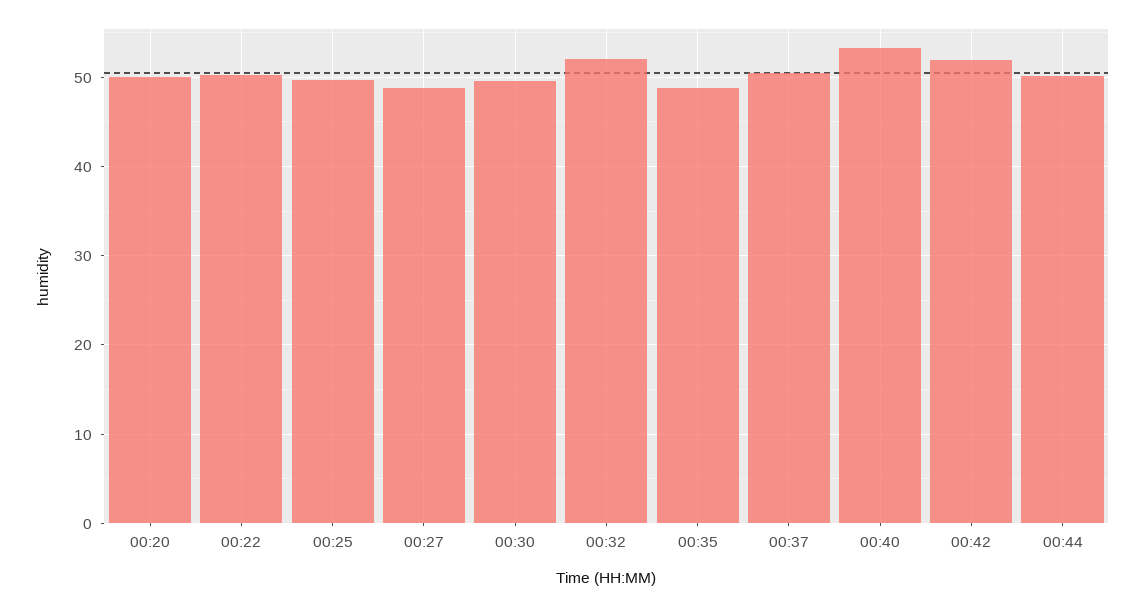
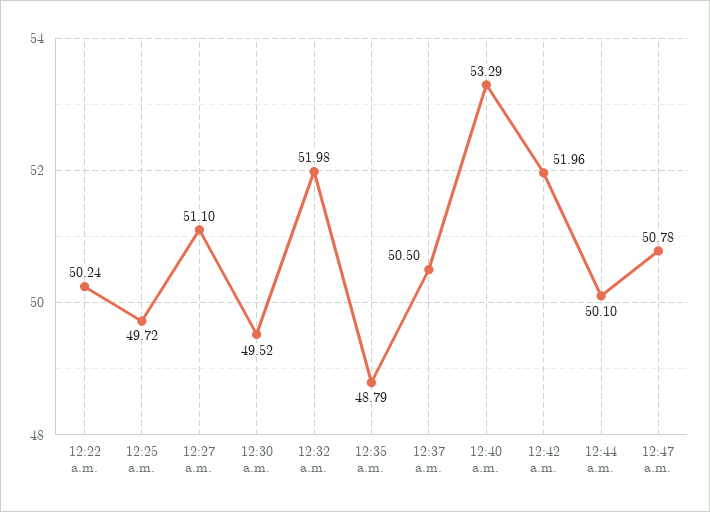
00:20: 50 -> none
00:27: 49 -> 51.1
12:47 a.m.: none -> 50.78

